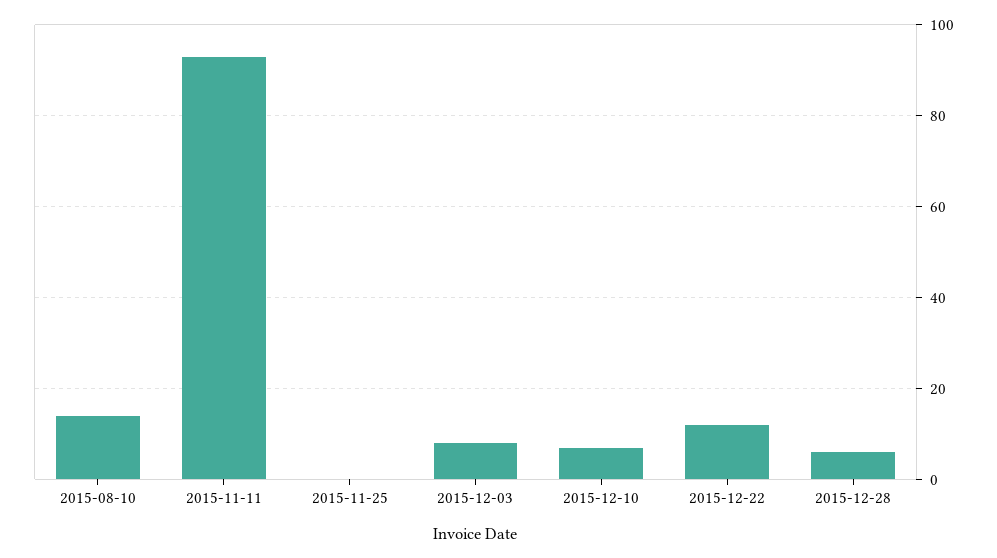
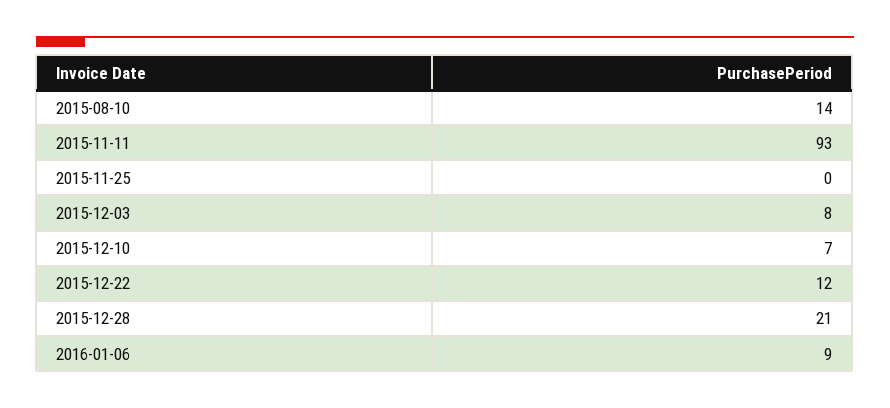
2015-12-28: 5 -> 21
2016-01-06: none -> 9

